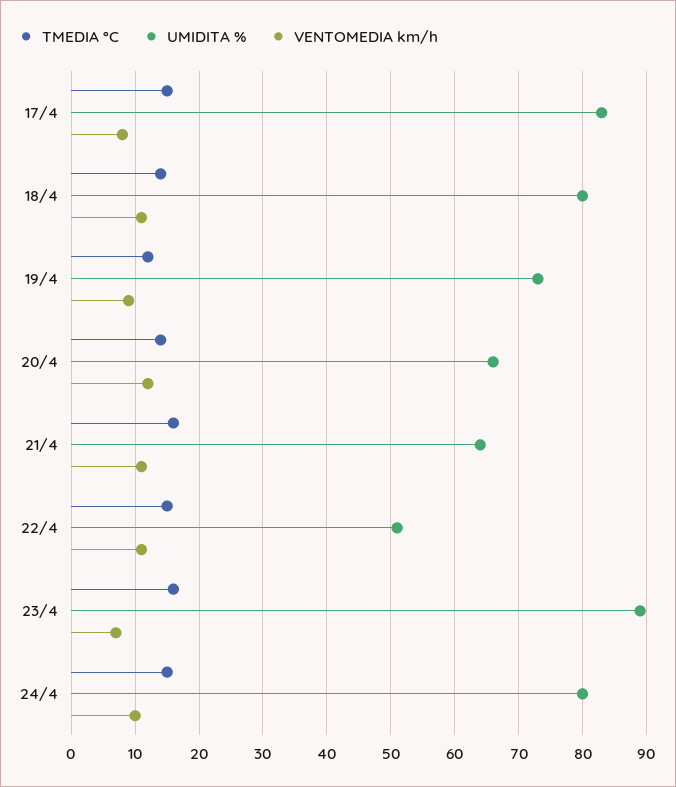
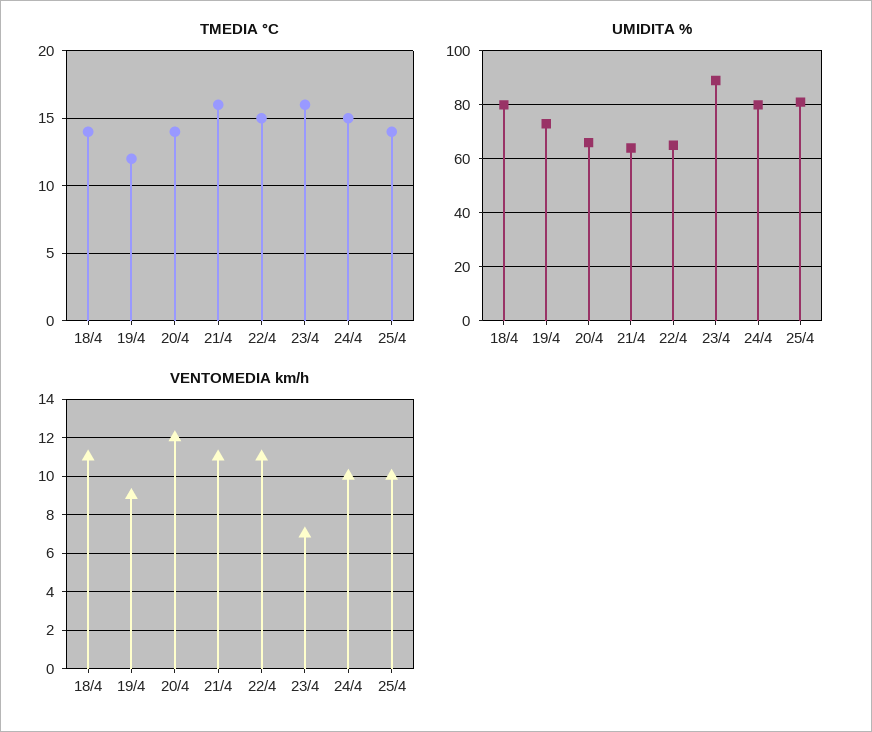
TMEDIA °C, 17/4: 15 -> none
UMIDITA %, 17/4: 83 -> none
VENTOMEDIA km/h, 17/4: 8 -> none
UMIDITA %, 22/4: 51 -> 65
TMEDIA °C, 25/4: none -> 14
UMIDITA %, 25/4: none -> 80
VENTOMEDIA km/h, 25/4: none -> 10

